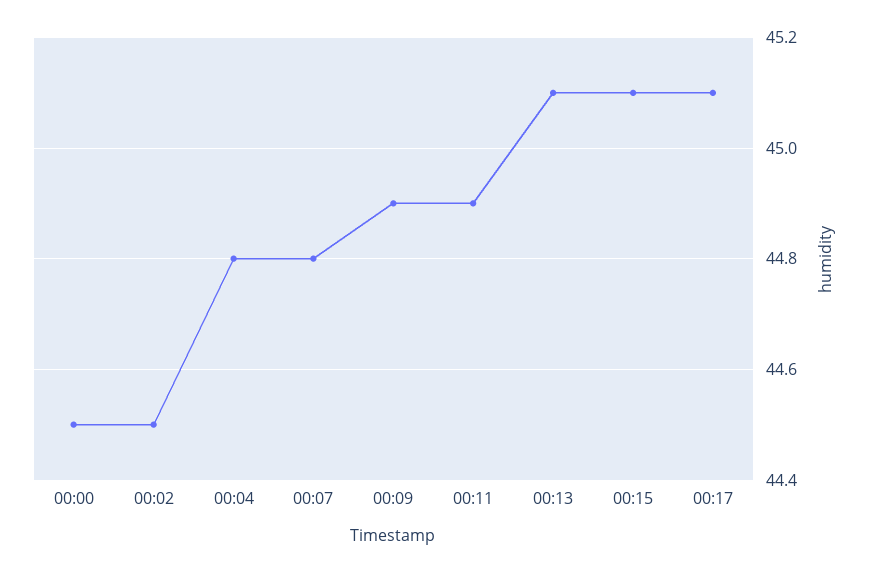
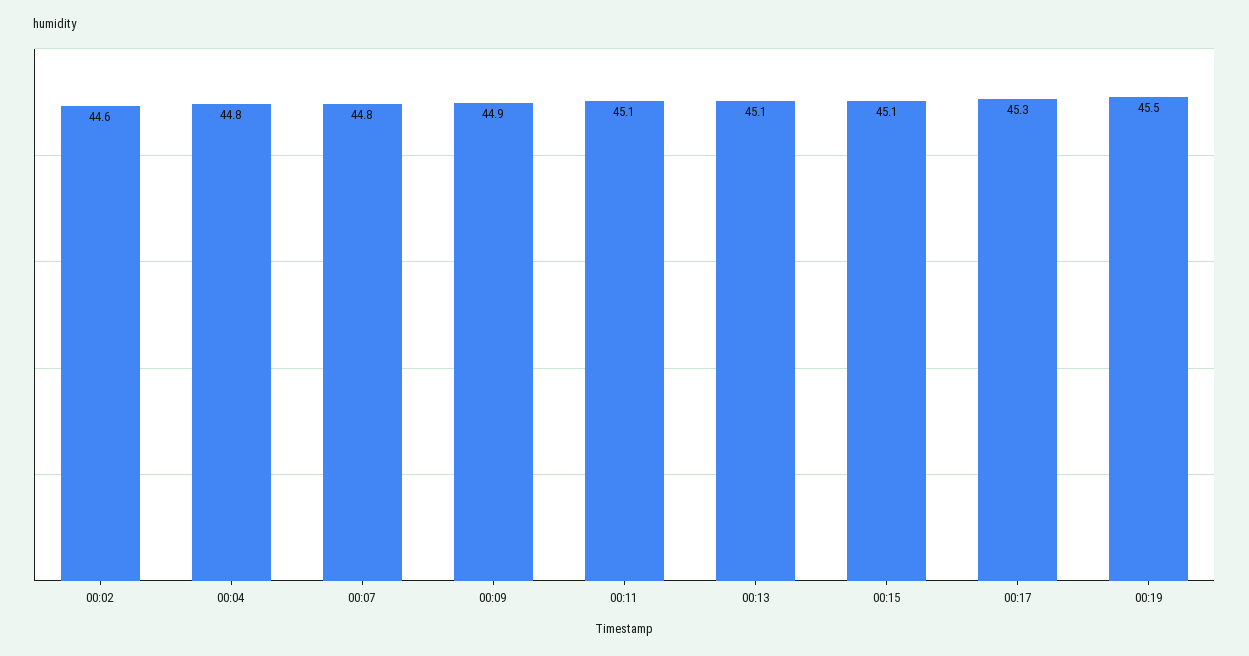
00:00: 44.5 -> none
00:02: 44.5 -> 44.6
00:11: 44.9 -> 45.1
00:17: 45.1 -> 45.3
00:19: none -> 45.5

